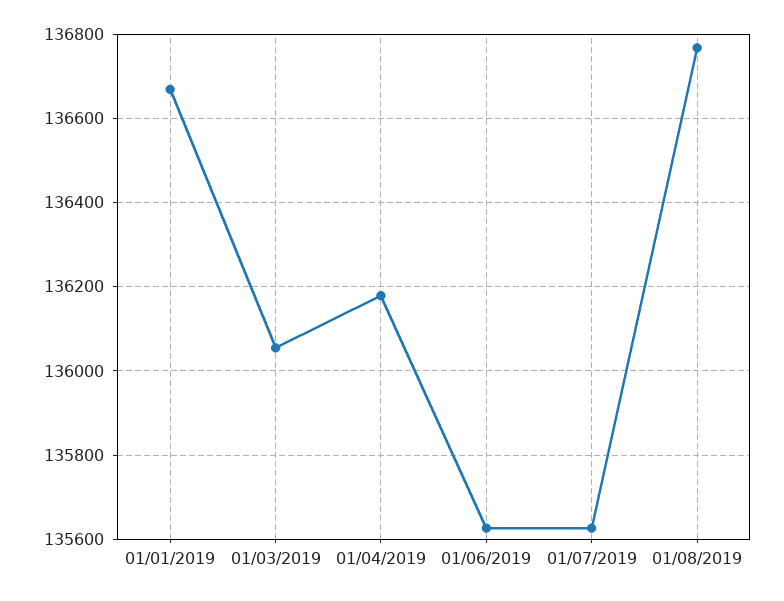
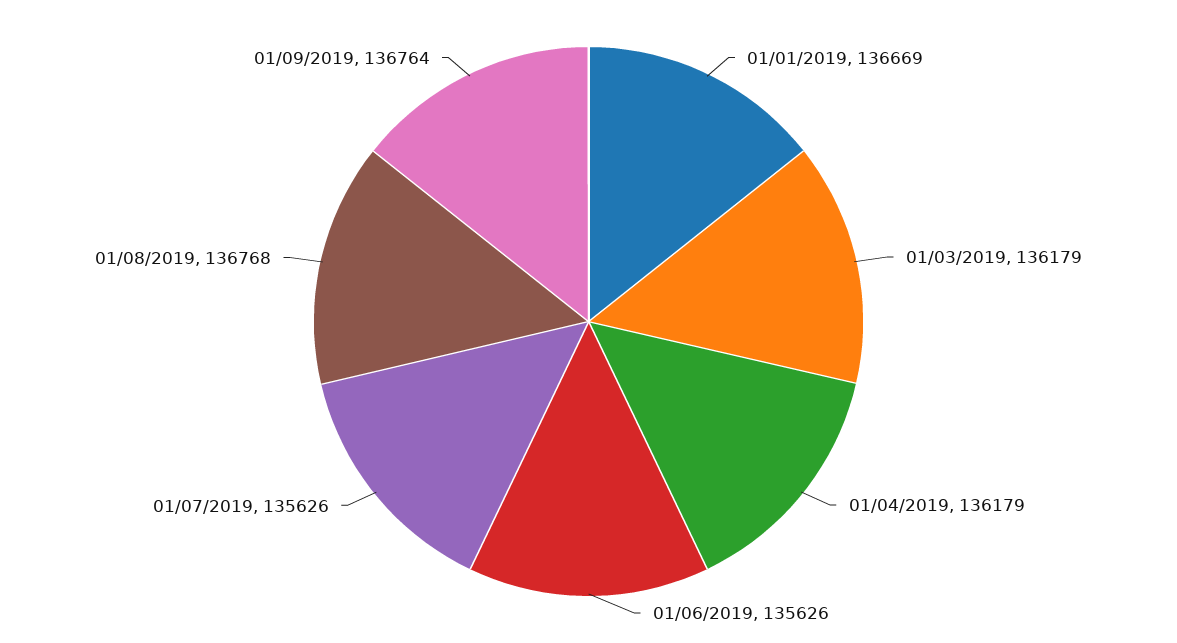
01/03/2019: 136060 -> 136179
01/09/2019: none -> 136764

